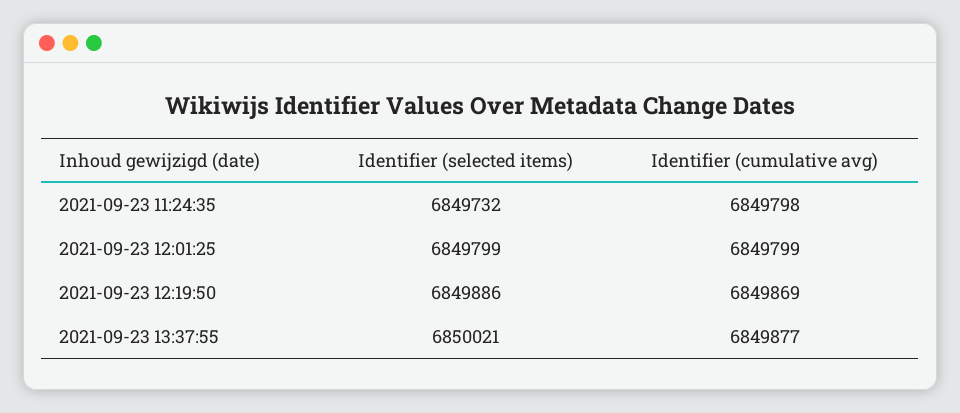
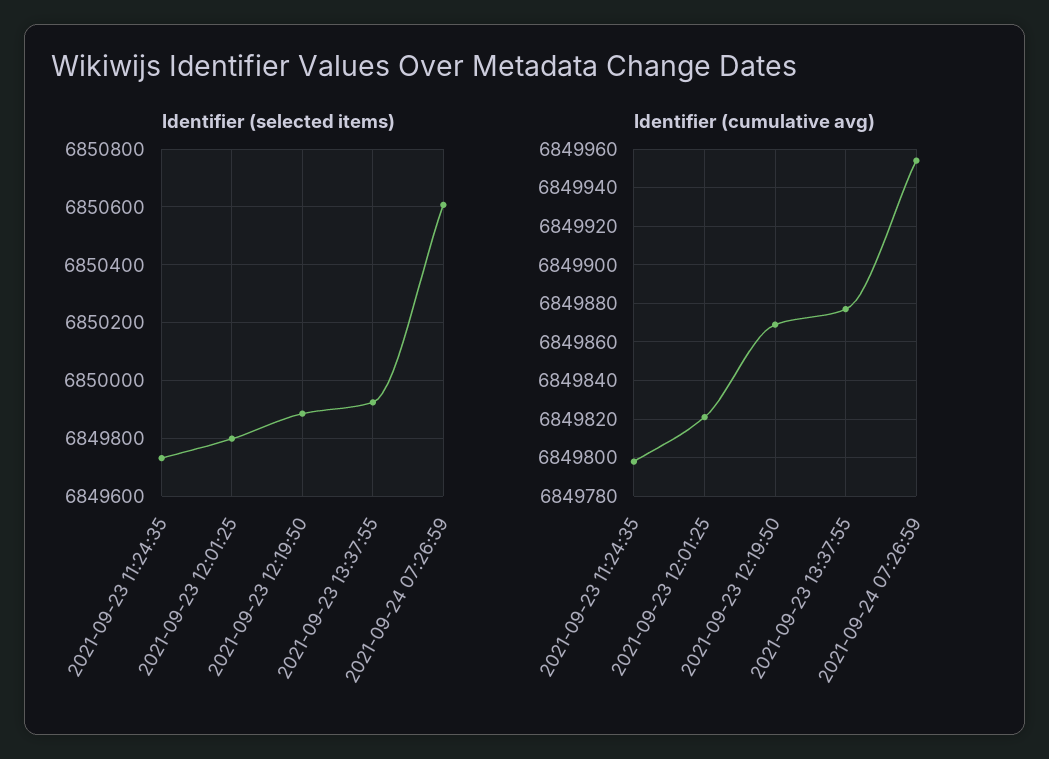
Identifier (cumulative avg), 2021-09-23 12:01:25: 6849799 -> 6849820
Identifier (selected items), 2021-09-23 13:37:55: 6850021 -> 6849925
Identifier (selected items), 2021-09-24 07:26:59: none -> 6850600
Identifier (cumulative avg), 2021-09-24 07:26:59: none -> 6849955

